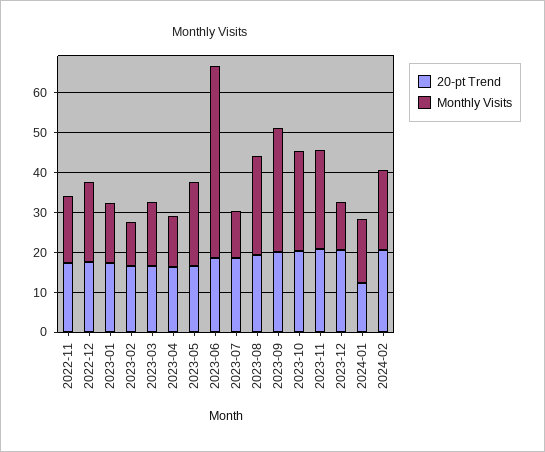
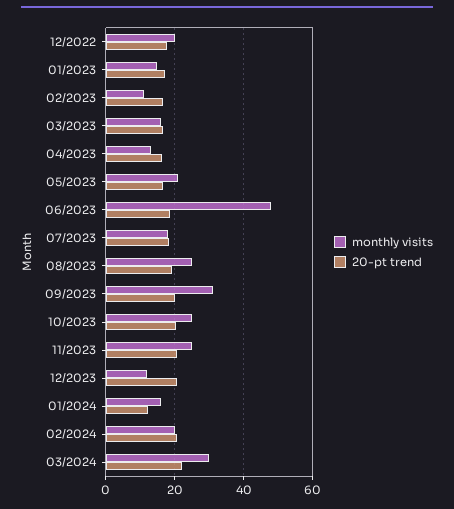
20-pt Trend, 2022-11: 17.5 -> none
Monthly Visits, 2022-11: 17.5 -> none
Monthly Visits, 2023-07: 12.5 -> 18
Monthly Visits, 03/2024: none -> 30
20-pt Trend, 03/2024: none -> 22

